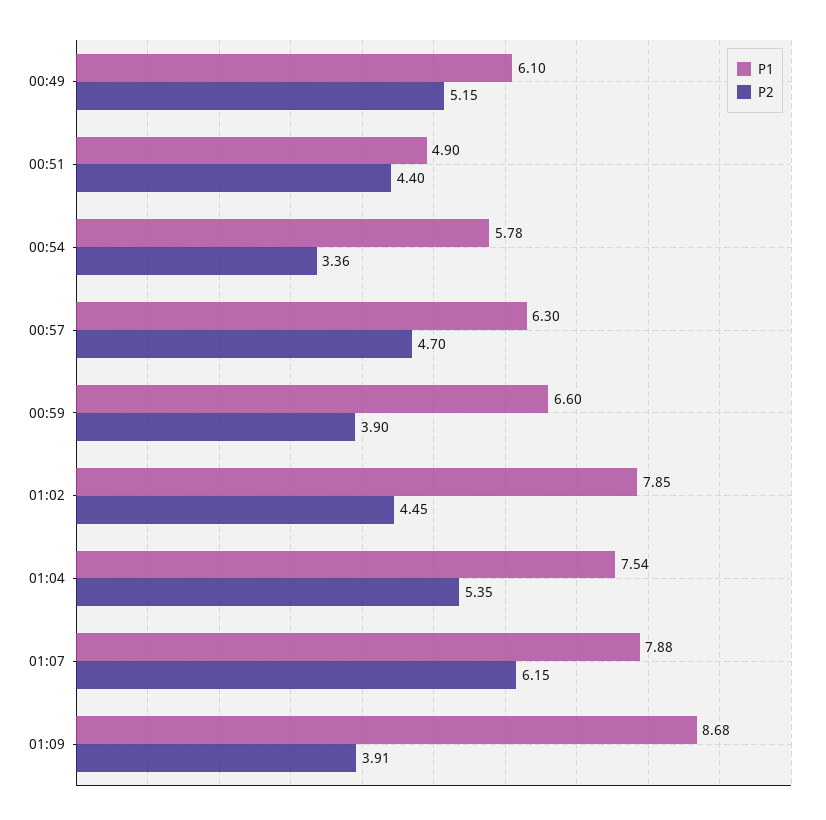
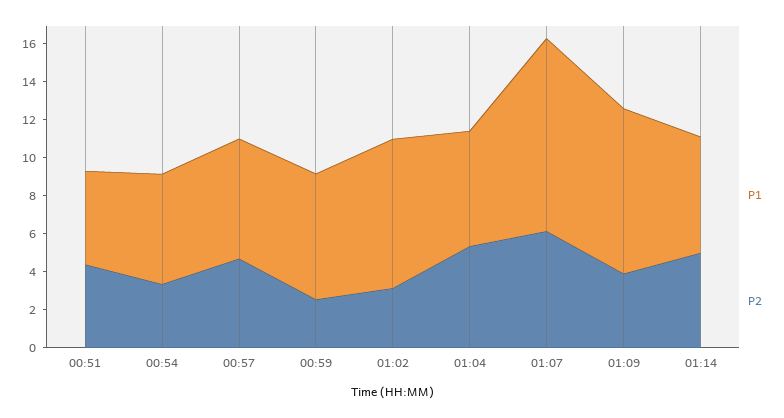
P1, 00:49: 6.1 -> none
P2, 00:49: 5.15 -> none
P2, 00:59: 3.9 -> 2.5
P2, 01:02: 4.45 -> 3
P1, 01:04: 7.54 -> 6
P1, 01:07: 7.88 -> 10
P1, 01:14: none -> 6
P2, 01:14: none -> 5

